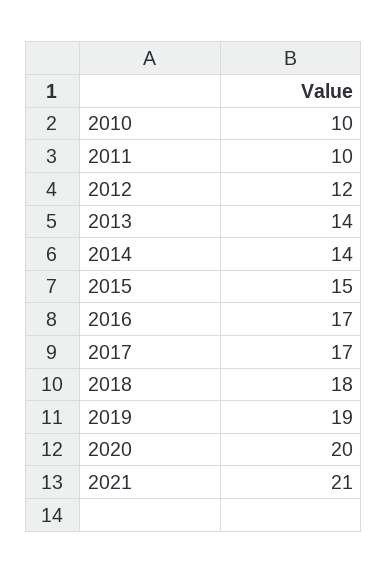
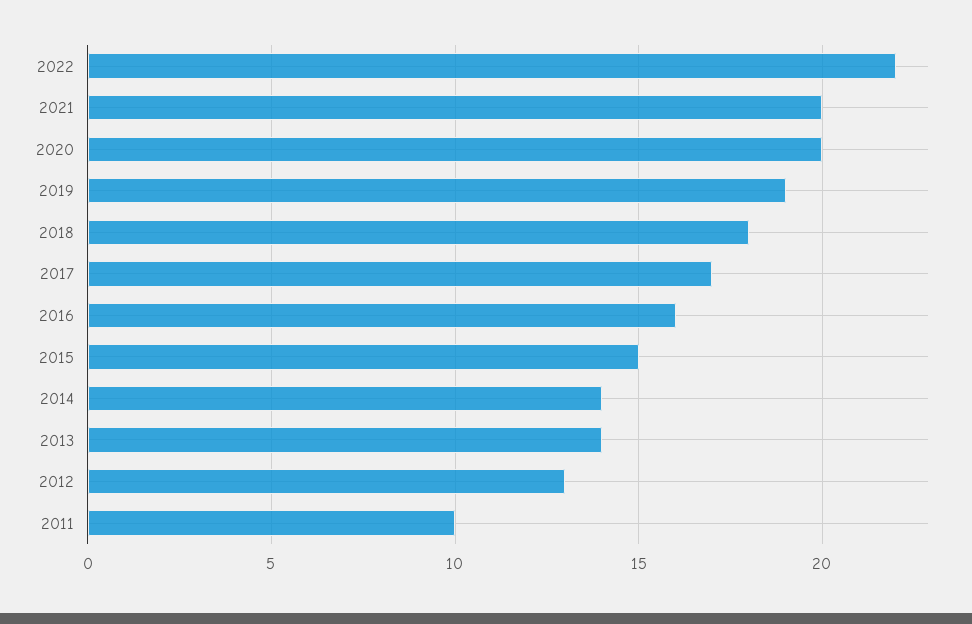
2010: 10 -> none
2012: 12 -> 13
2016: 17 -> 16
2021: 21 -> 20
2022: none -> 22

